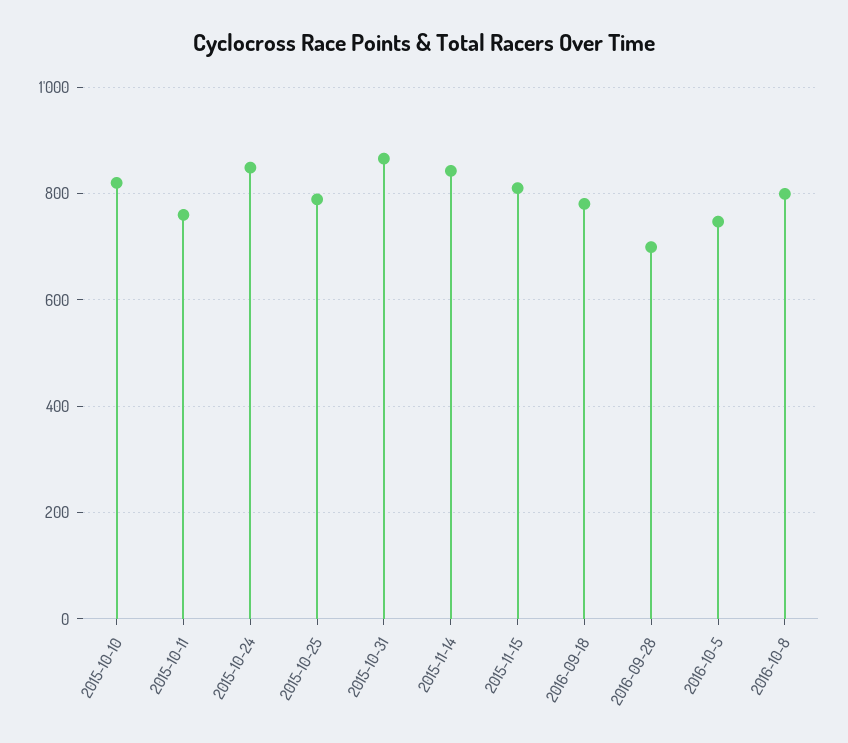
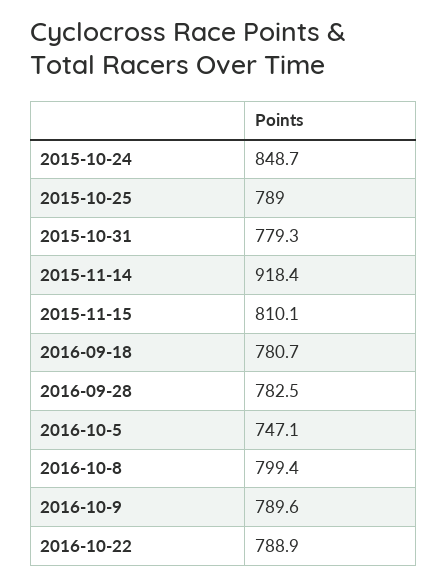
2015-10-10: 820 -> none
2015-10-11: 760 -> none
2015-10-31: 860 -> 779.3
2015-11-14: 840 -> 918.4
2016-09-28: 700 -> 782.5
2016-10-9: none -> 789.6
2016-10-22: none -> 788.9

